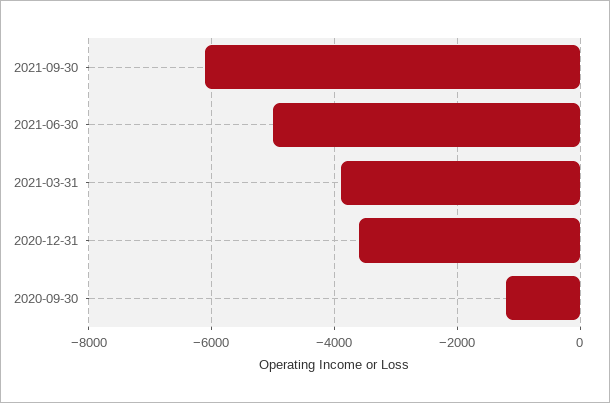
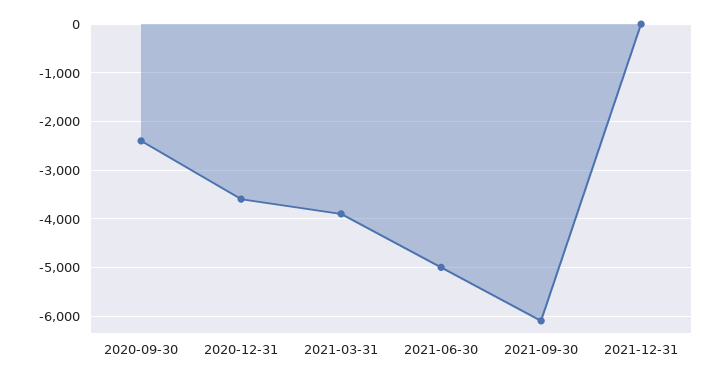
2020-09-30: -1200 -> -2400
2021-12-31: none -> 0

